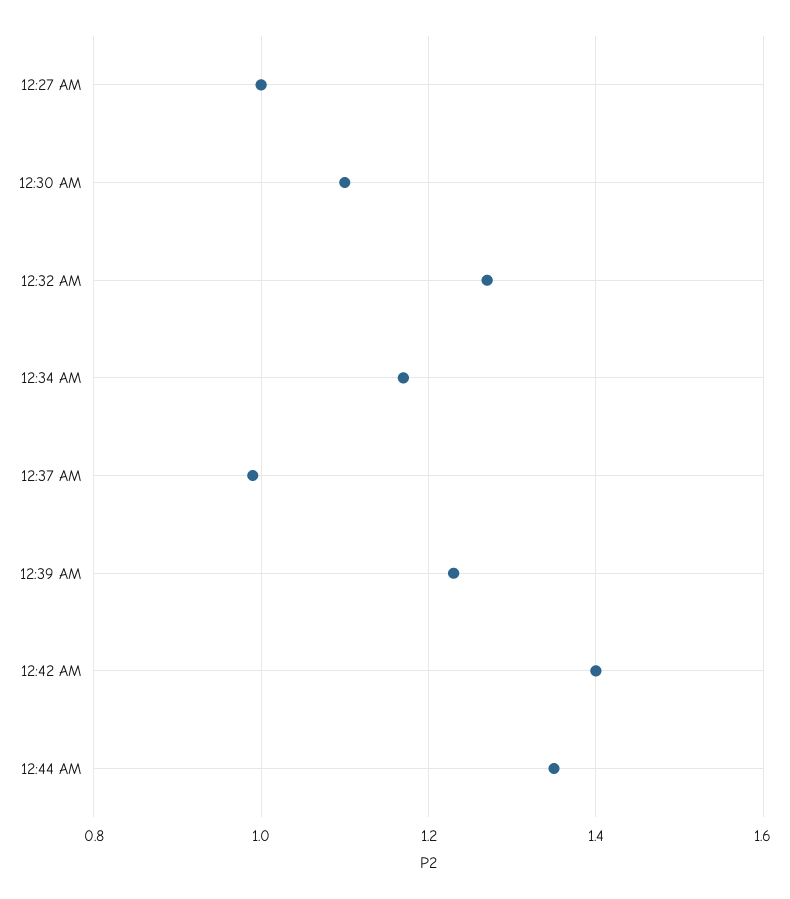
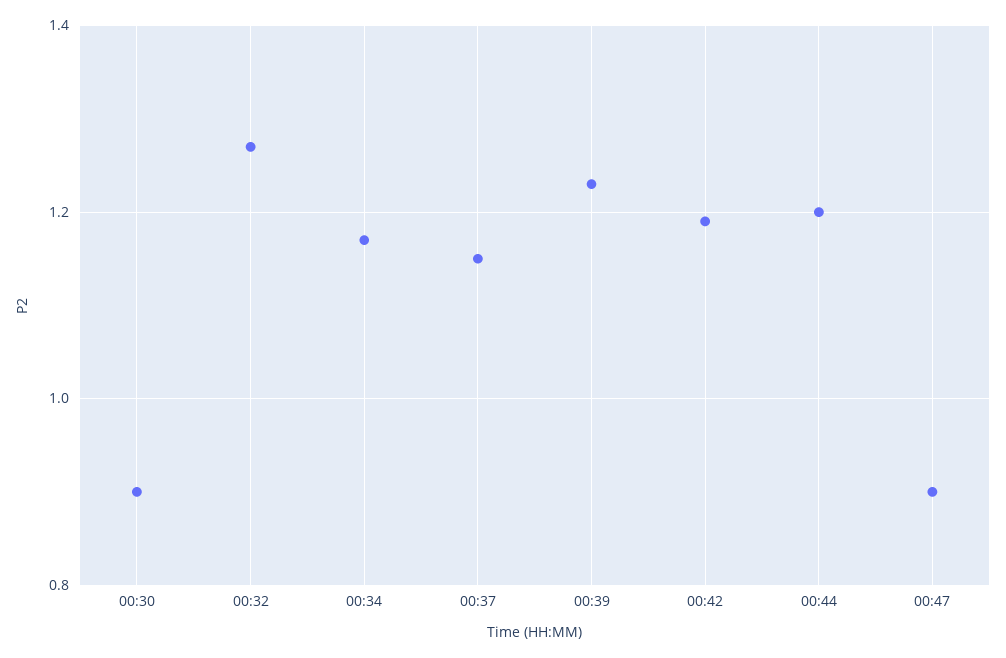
12:27 AM: 1 -> none
12:30 AM: 1.1 -> 0.9
12:37 AM: 1 -> 1.15
12:42 AM: 1.4 -> 1.2
12:44 AM: 1.35 -> 1.2
00:47: none -> 0.9

